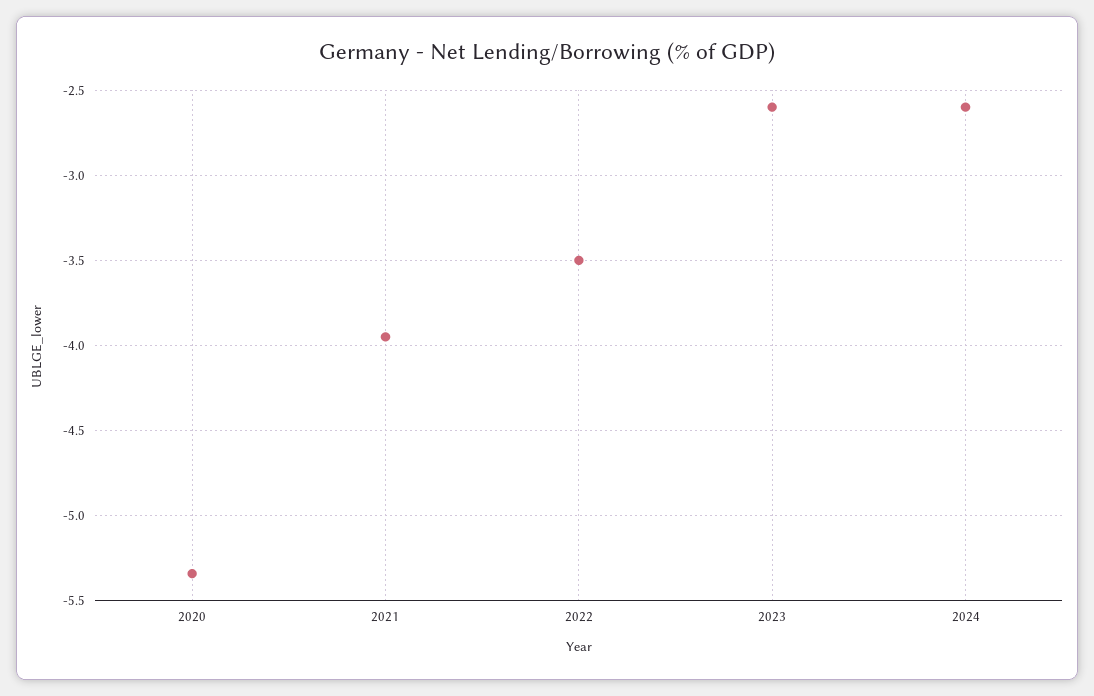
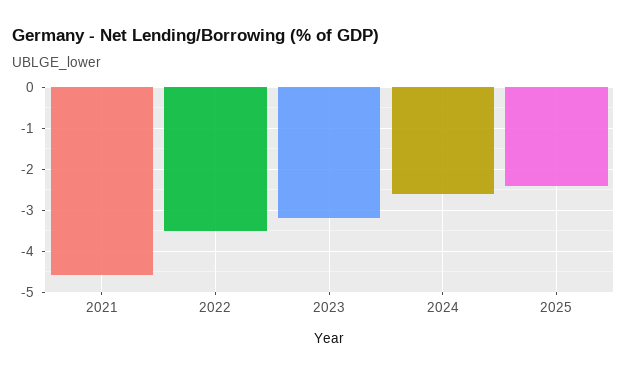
2020: -5.35 -> none
2021: -3.95 -> -4.6
2023: -2.6 -> -3.2
2025: none -> -2.4

